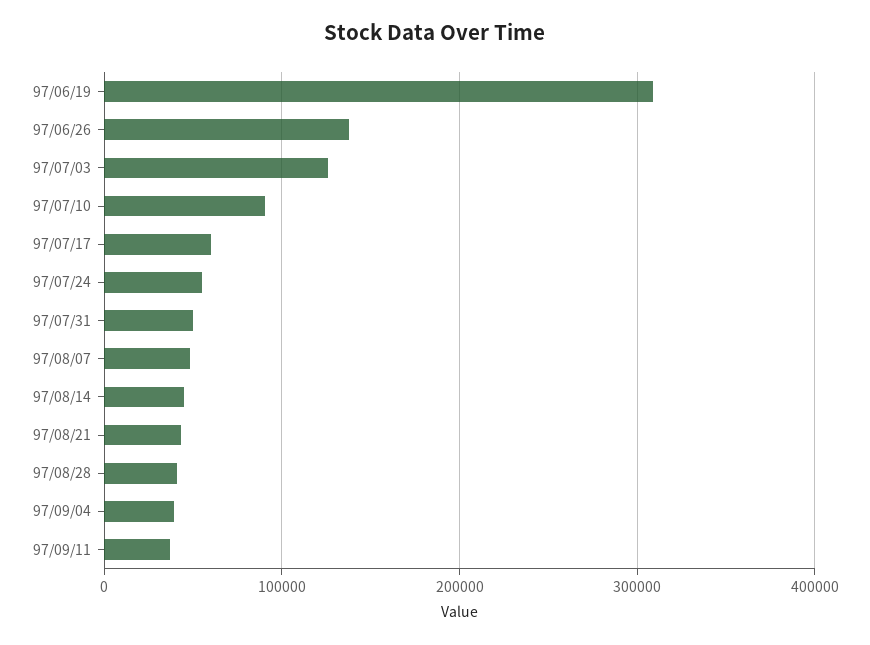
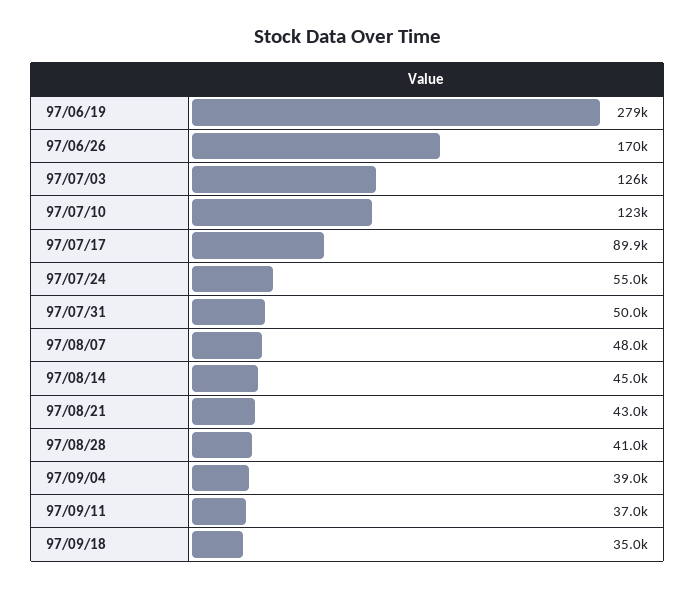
97/06/19: 310000 -> 279000
97/06/26: 140000 -> 170000
97/07/10: 90000 -> 123000
97/07/17: 60000 -> 89900
97/09/18: none -> 35000

